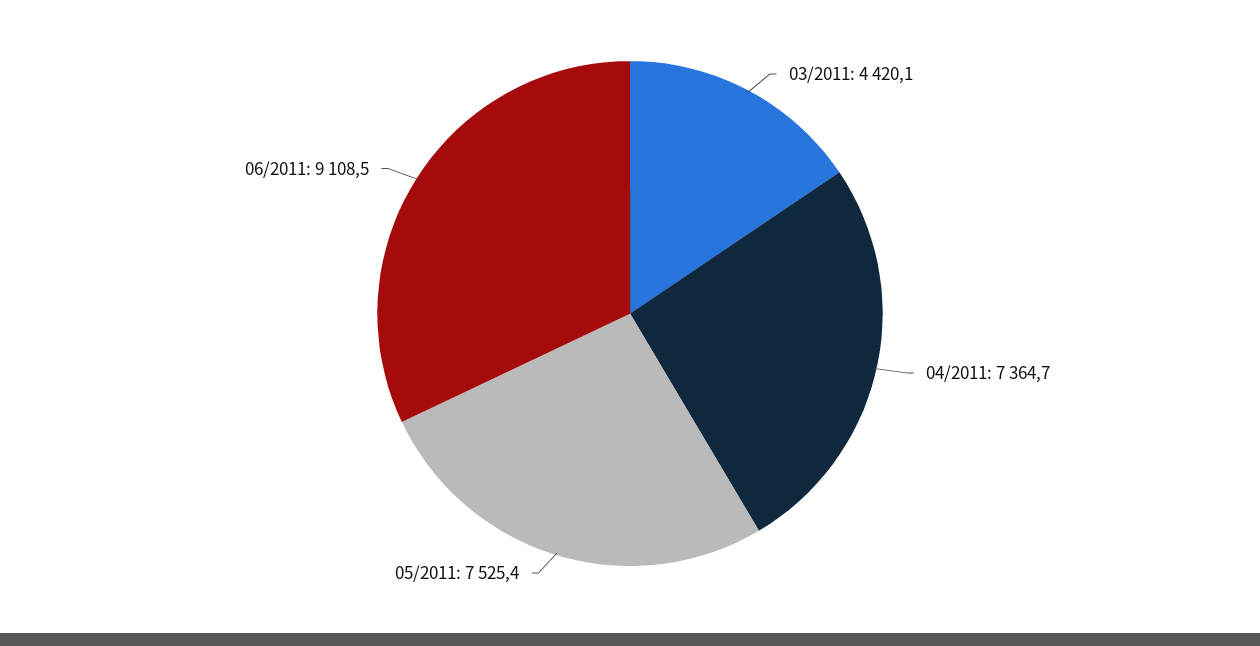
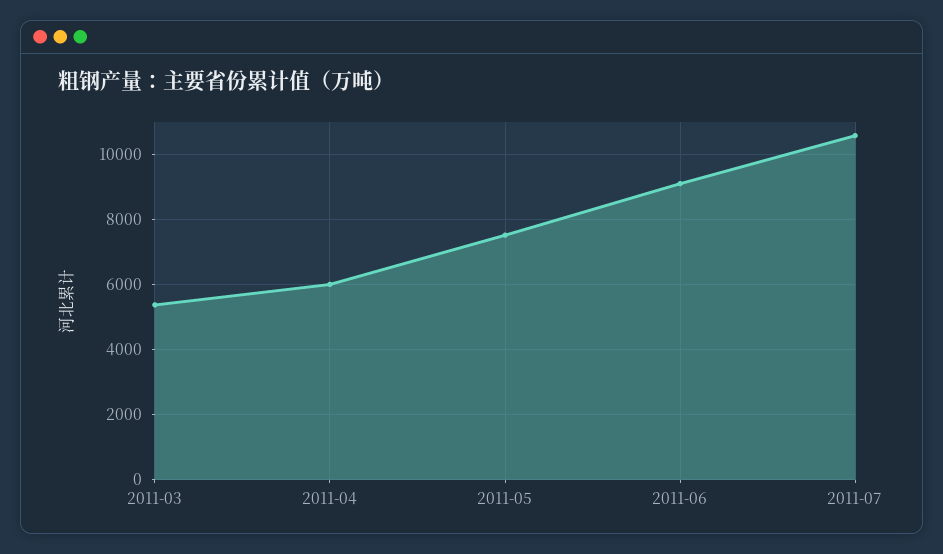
03/2011: 4420.1 -> 5400
04/2011: 7364.7 -> 6000
2011-07: none -> 10600

